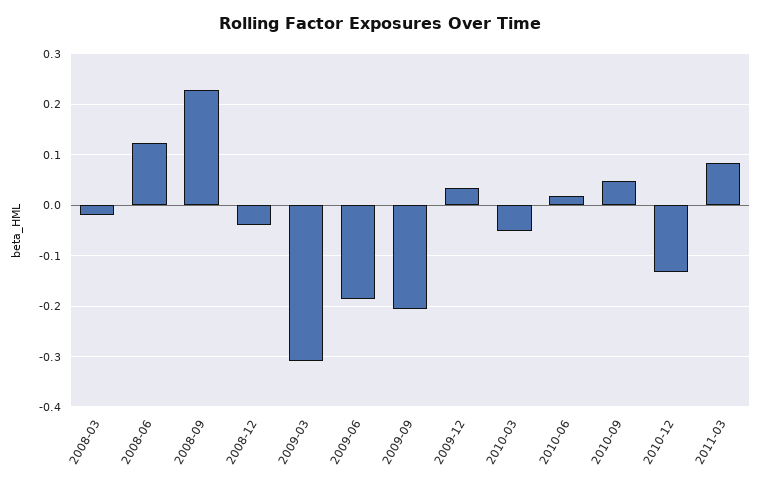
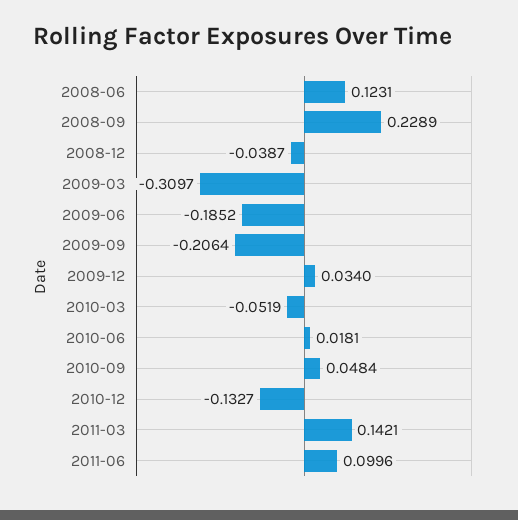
2008-03: -0.02 -> none
2011-03: 0.08 -> 0.1421
2011-06: none -> 0.0996

